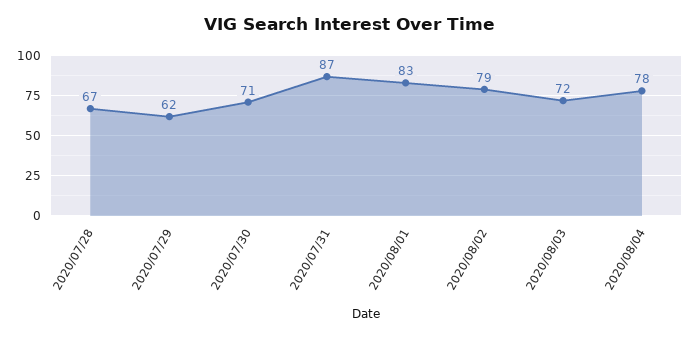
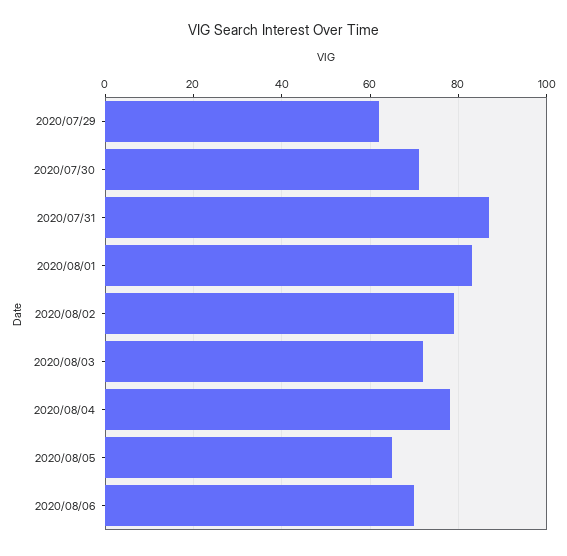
2020/07/28: 67 -> none
2020/08/05: none -> 65
2020/08/06: none -> 70

